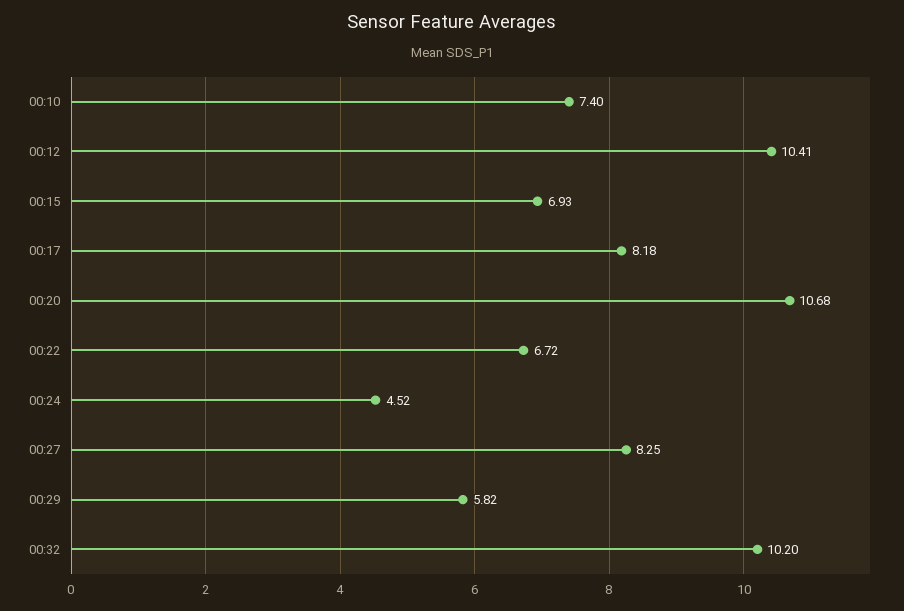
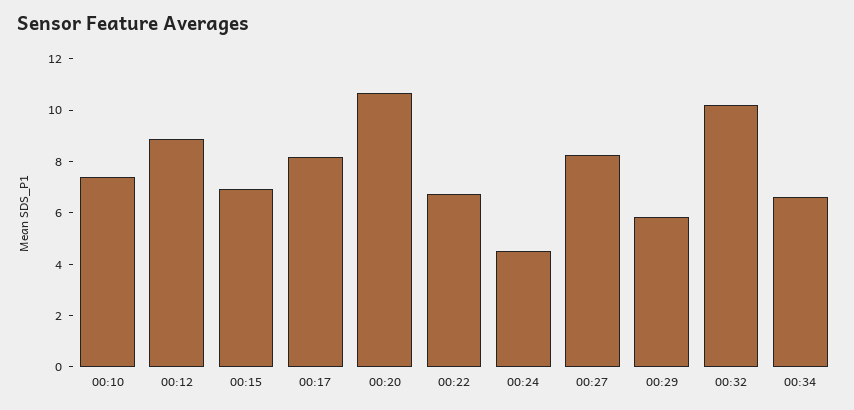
00:12: 10.41 -> 9
00:34: none -> 6.5

